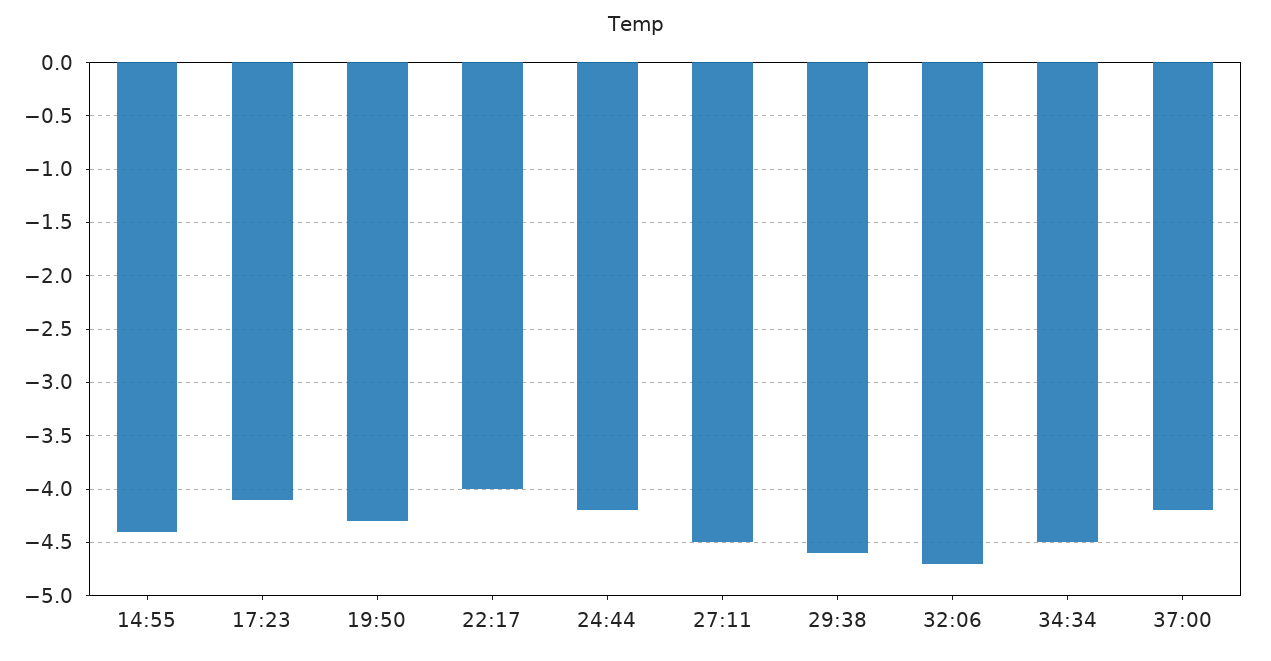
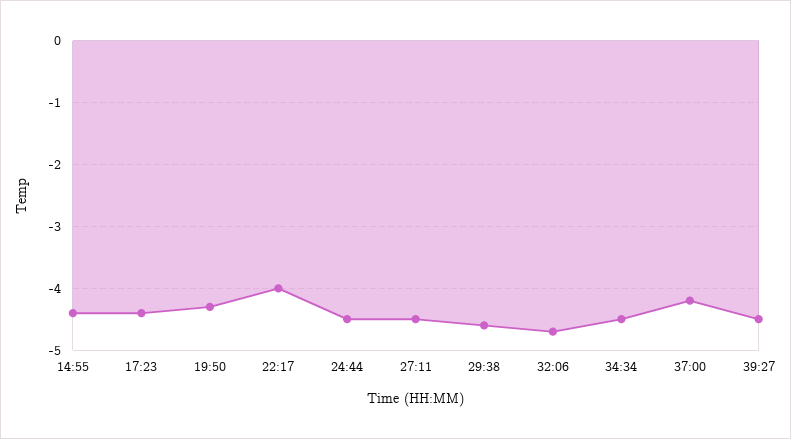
17:23: -4.1 -> -4.4
24:44: -4.2 -> -4.5
39:27: none -> -4.5

